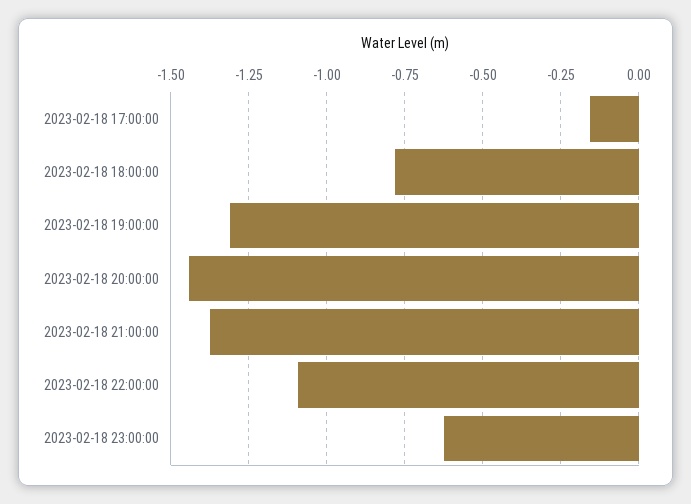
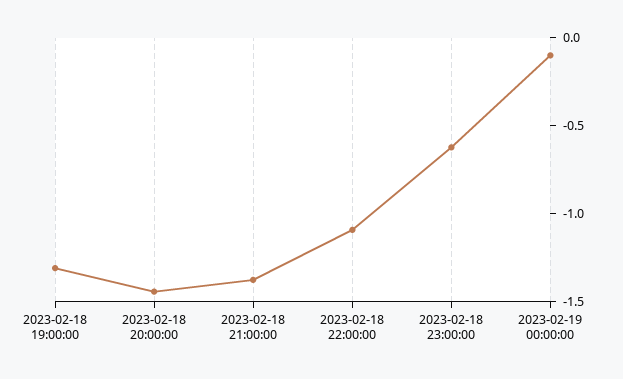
2023-02-18 17:00:00: -0.15 -> none
2023-02-18 18:00:00: -0.775 -> none
2023-02-19 00:00:00: none -> -0.1

